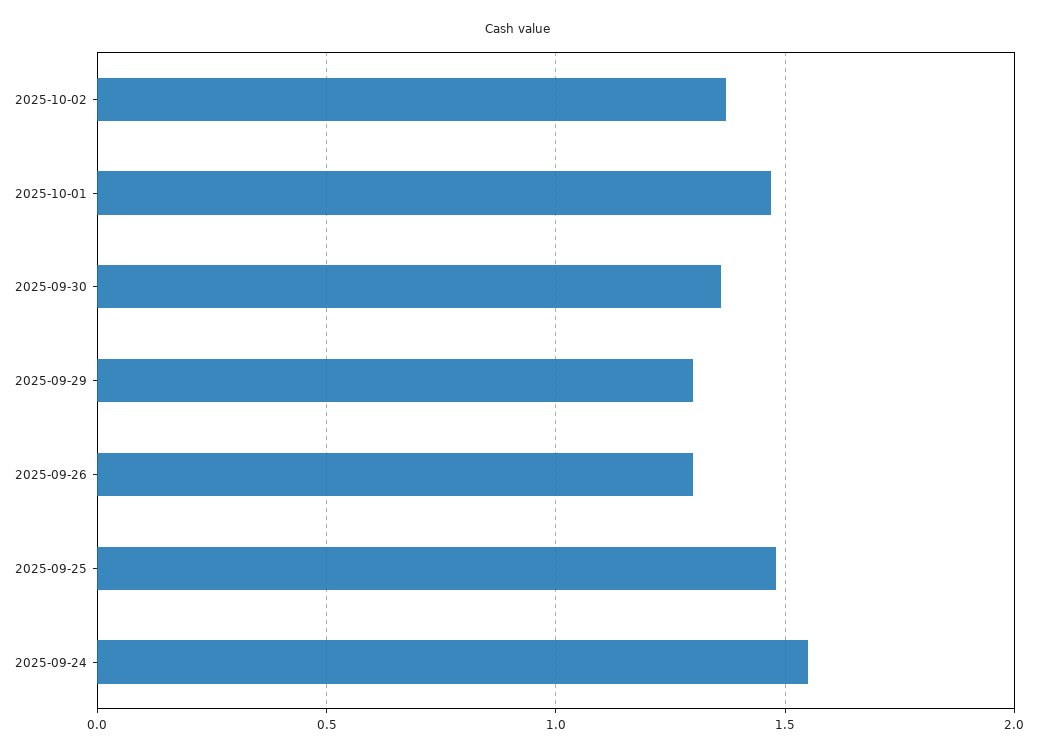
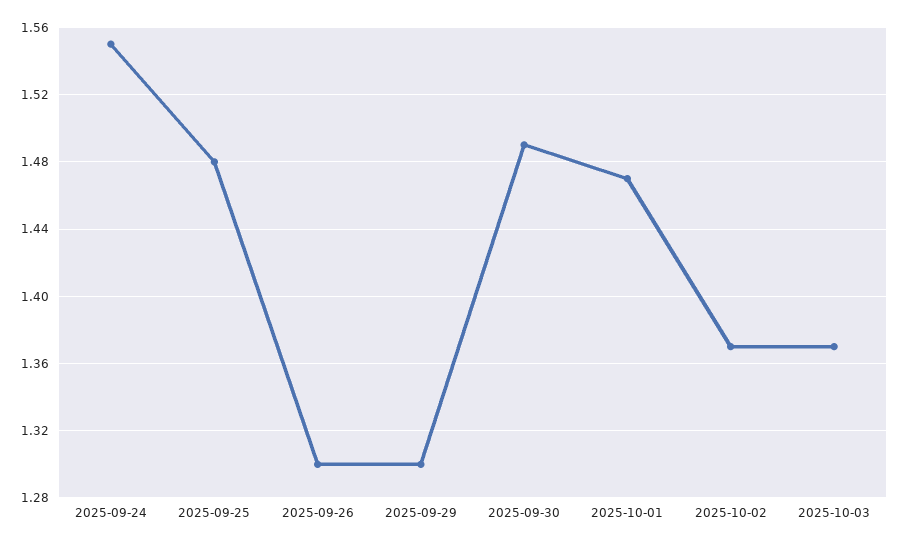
2025-09-30: 1.35 -> 1.49
2025-10-03: none -> 1.37

